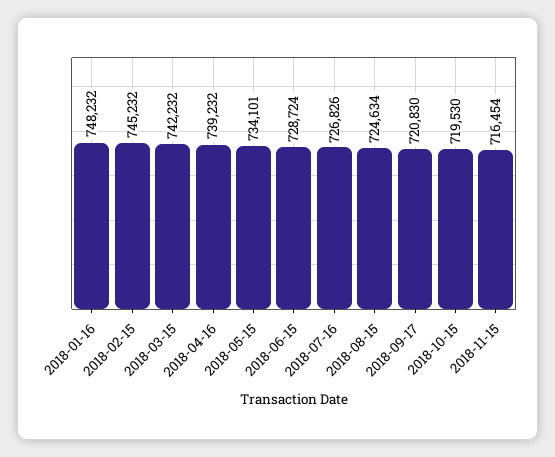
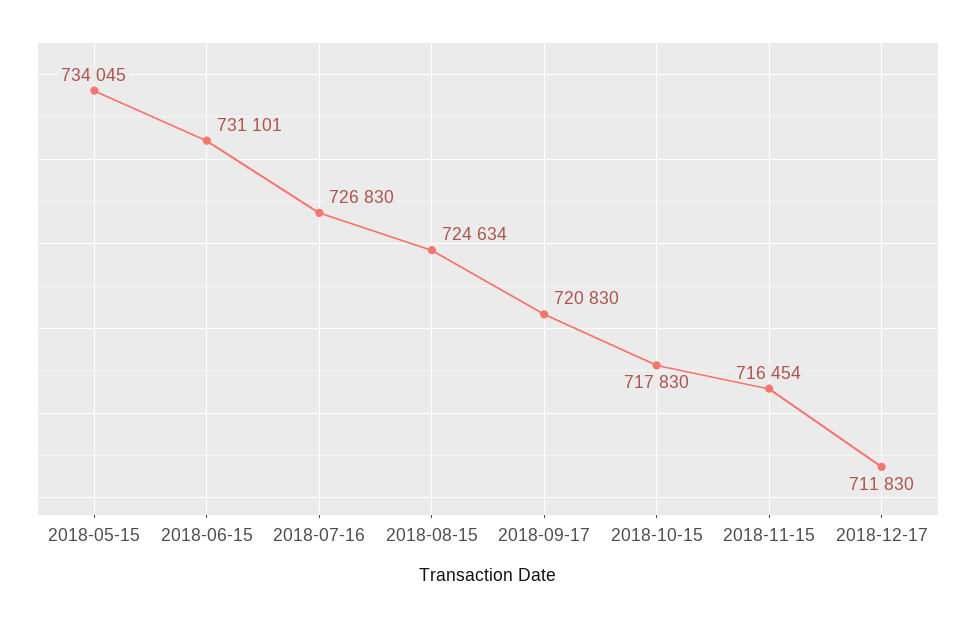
2018-01-16: 748232 -> none
2018-02-15: 745232 -> none
2018-03-15: 742232 -> none
2018-04-16: 739232 -> none
2018-05-15: 734101 -> 734045
2018-06-15: 728724 -> 731101
2018-07-16: 726826 -> 726830
2018-10-15: 719530 -> 717830
2018-12-17: none -> 711830

